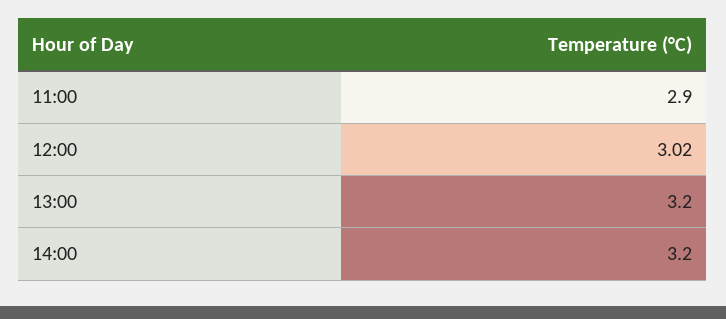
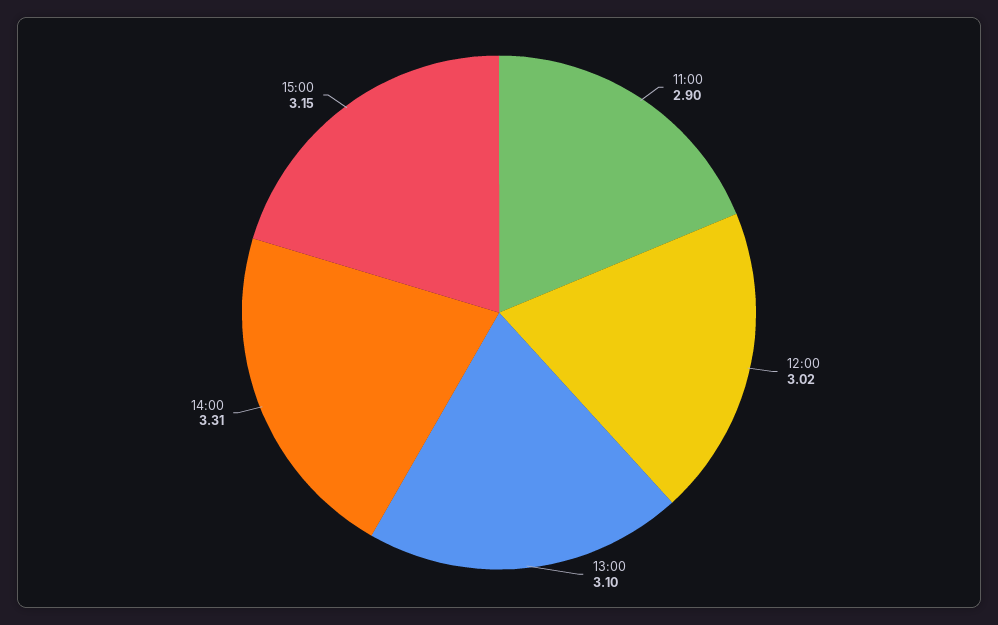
13:00: 3.2 -> 3.1
14:00: 3.2 -> 3.31
15:00: none -> 3.15

